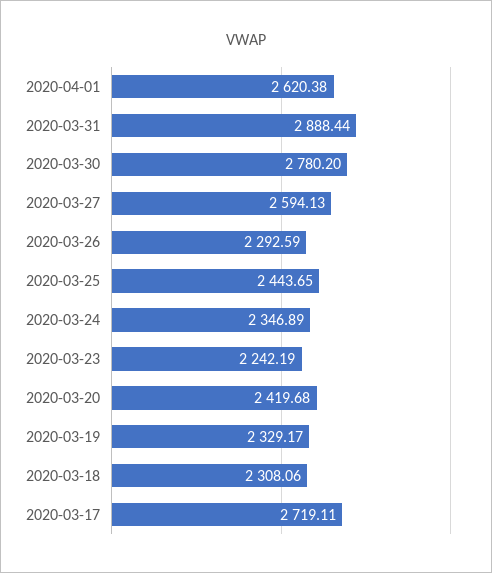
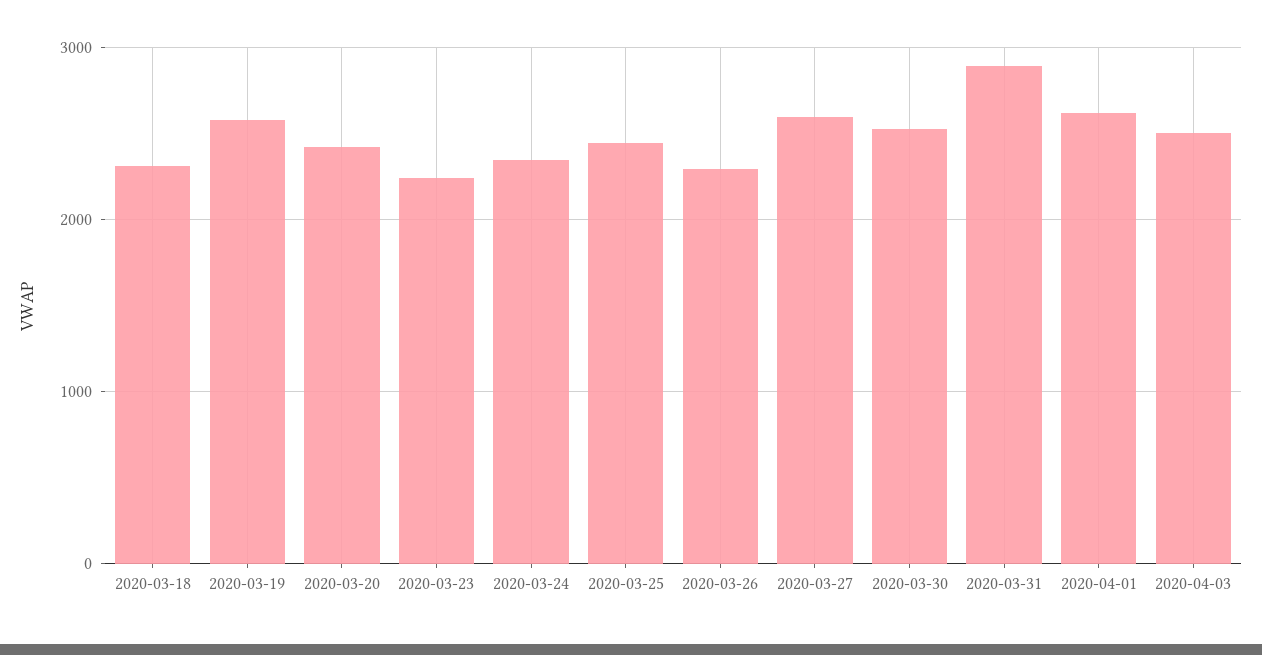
2020-03-30: 2780.2 -> 2500
2020-03-19: 2329.17 -> 2600
2020-03-17: 2719.11 -> none
2020-04-03: none -> 2500

